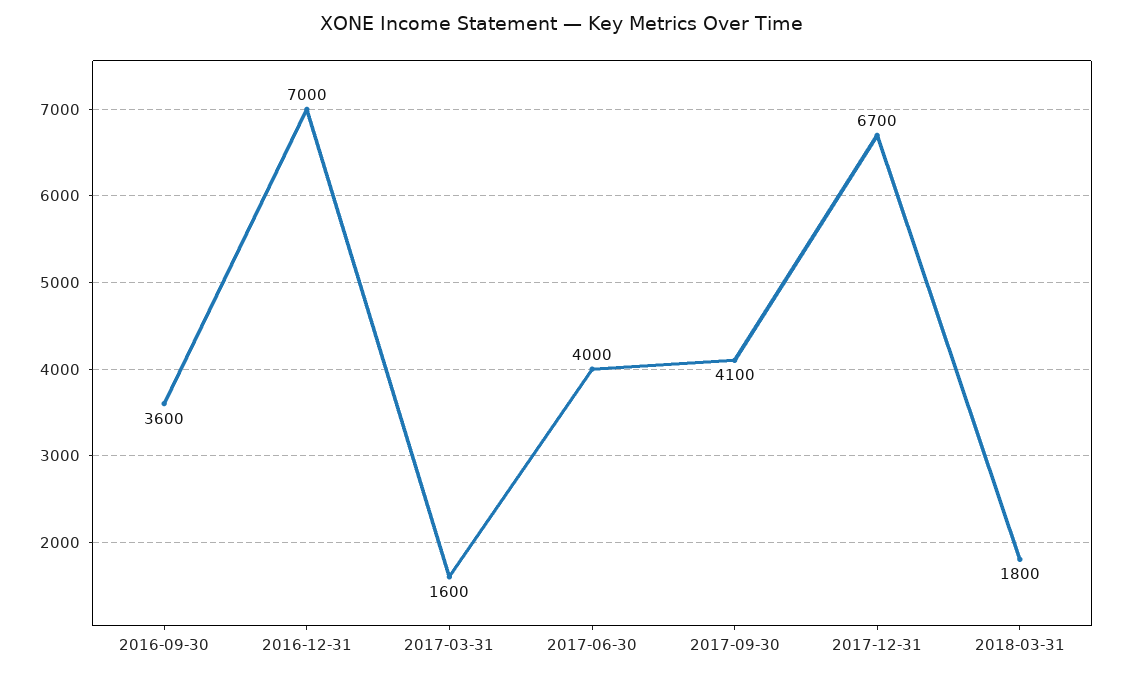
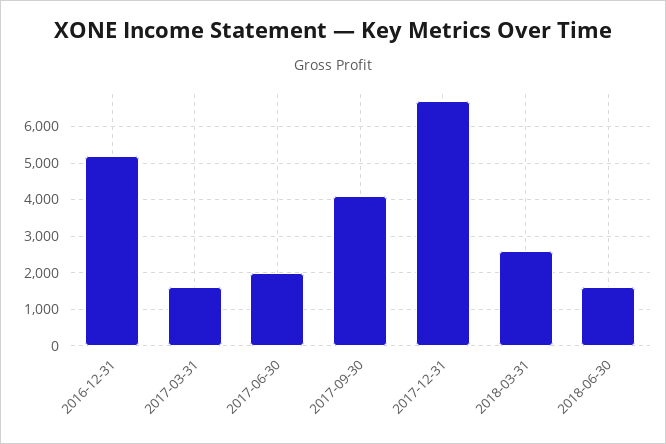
2016-09-30: 3600 -> none
2016-12-31: 7000 -> 5200
2017-06-30: 4000 -> 2000
2018-03-31: 1800 -> 2600
2018-06-30: none -> 1600

